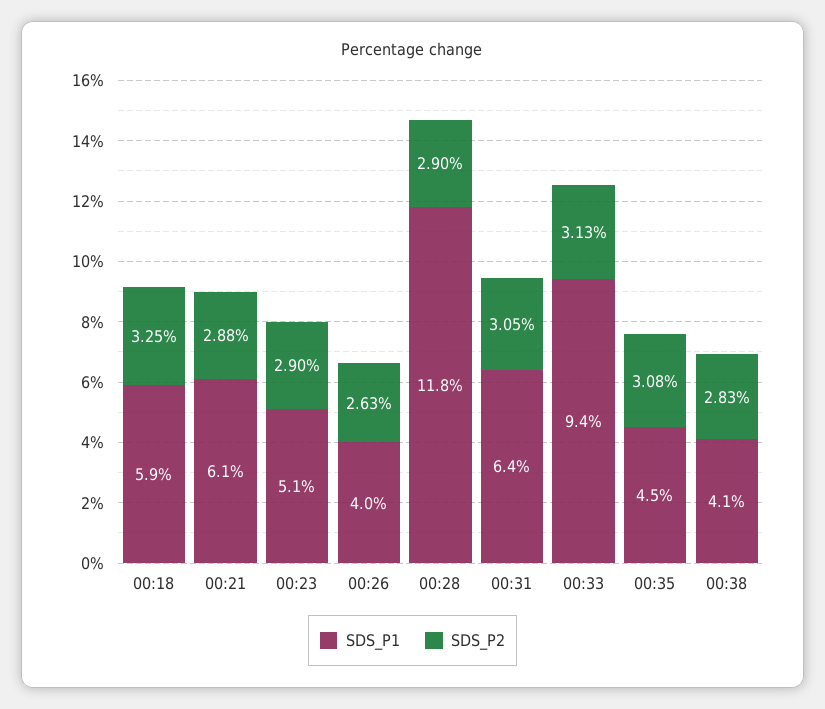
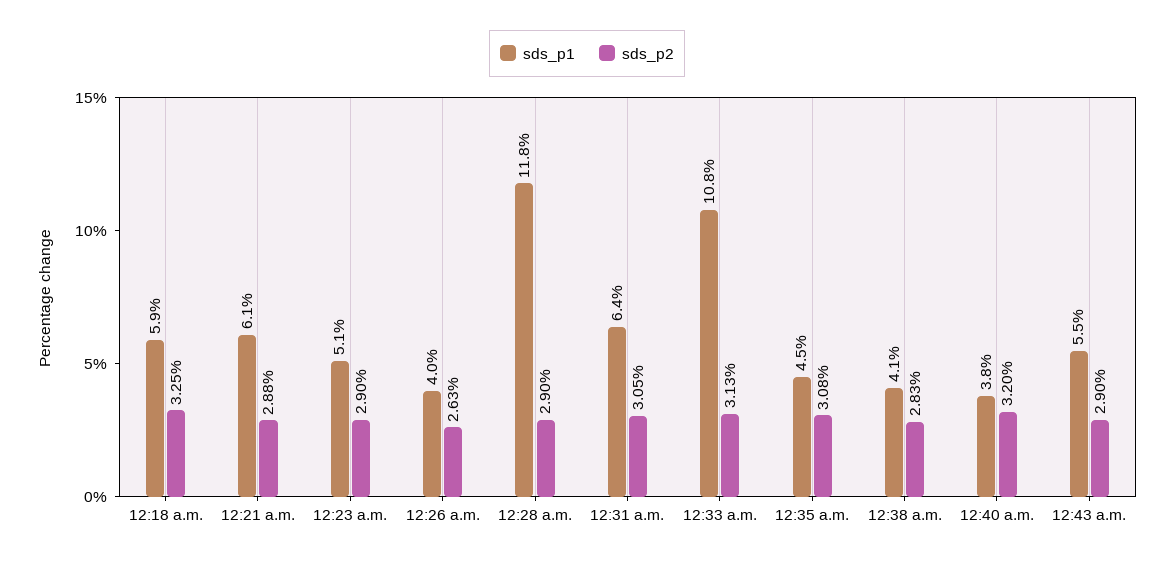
SDS_P1, 00:33: 9.4 -> 10.8
SDS_P1, 12:40 a.m.: none -> 3.8
SDS_P2, 12:40 a.m.: none -> 3.2
SDS_P1, 12:43 a.m.: none -> 5.5
SDS_P2, 12:43 a.m.: none -> 2.9

